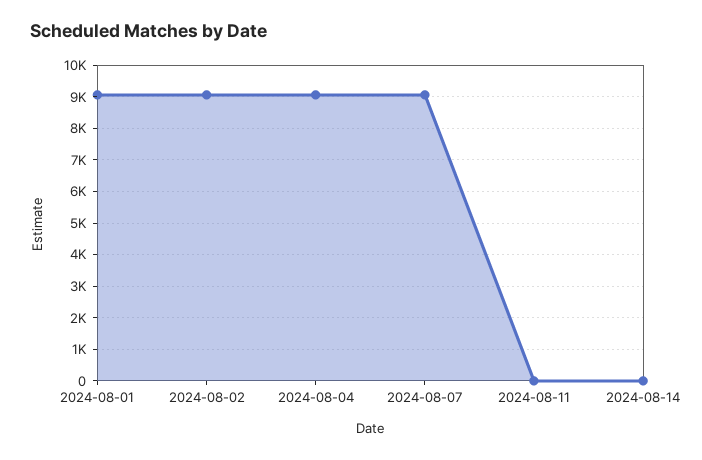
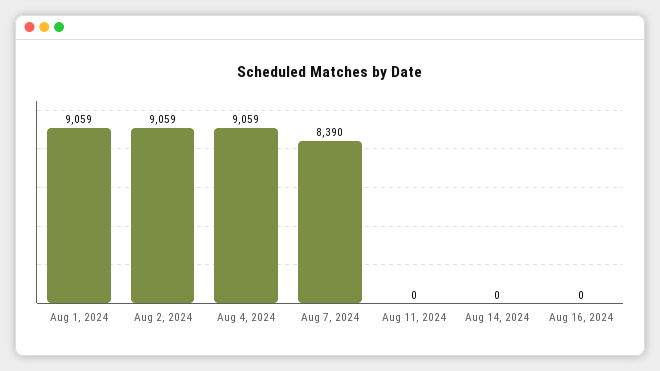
2024-08-07: 9000 -> 8390
Aug 16, 2024: none -> 0

